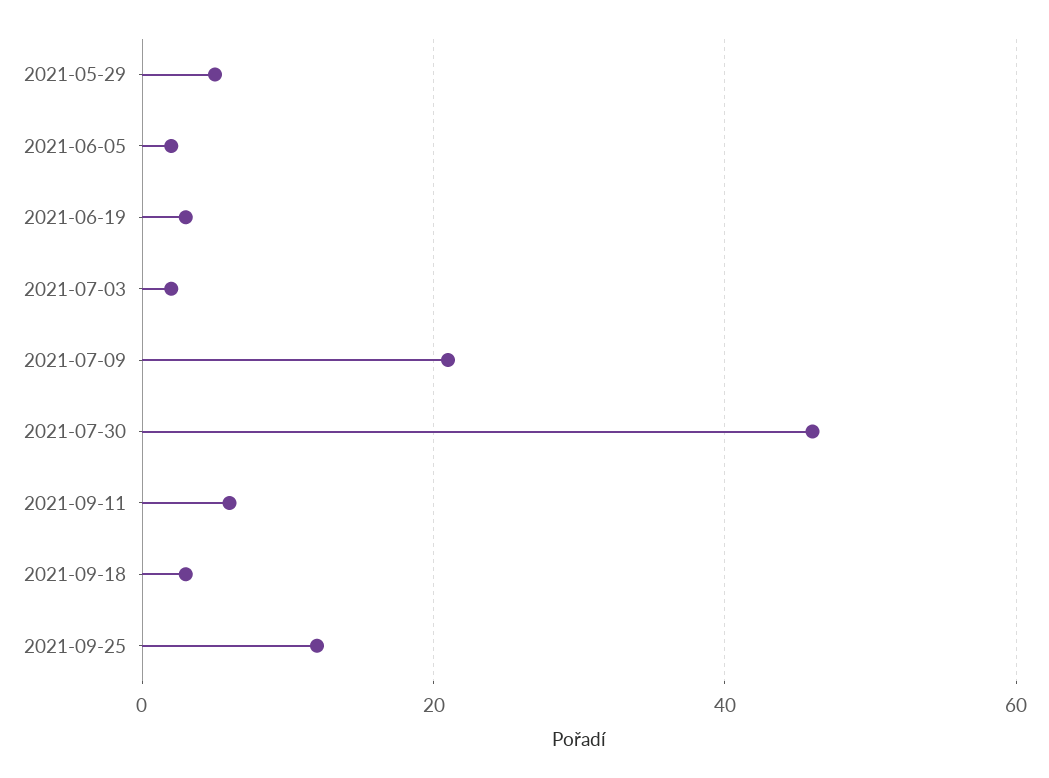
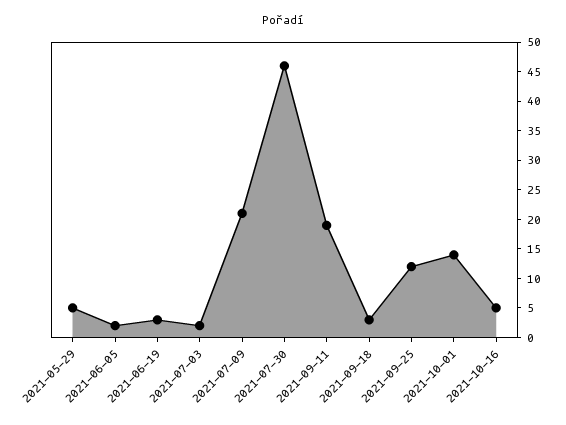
2021-09-11: 5 -> 20
2021-10-01: none -> 15
2021-10-16: none -> 5

